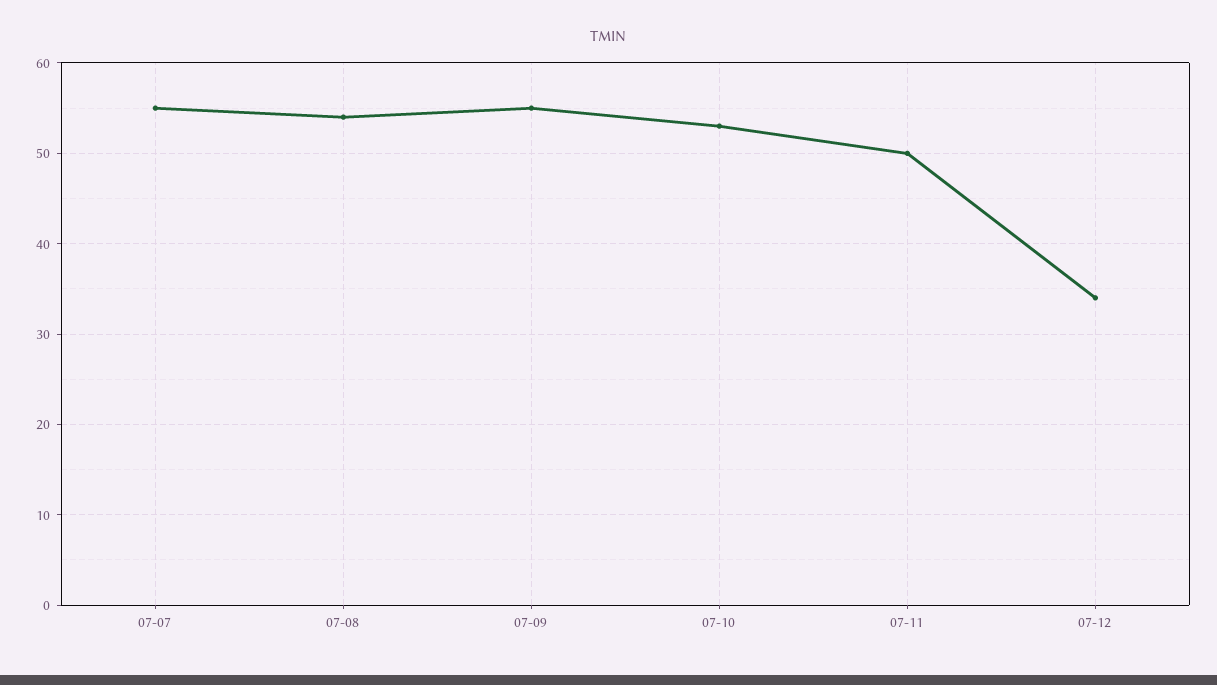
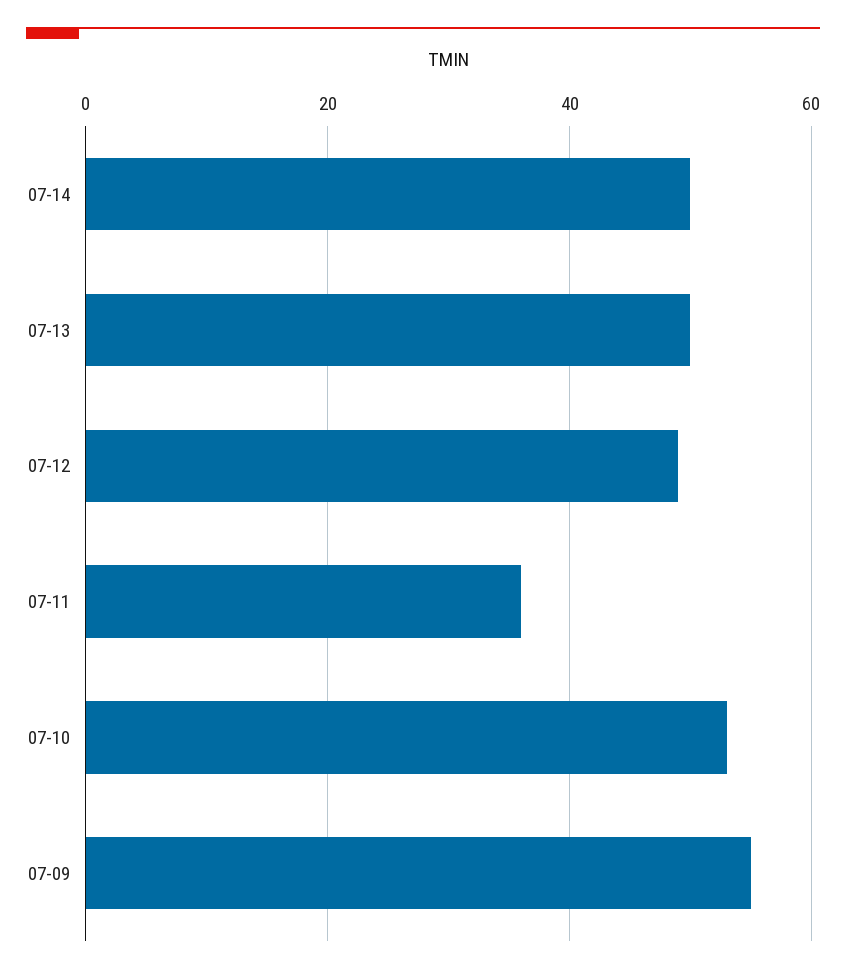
07-07: 55 -> none
07-08: 54 -> none
07-11: 50 -> 35
07-12: 34 -> 50
07-14: none -> 50
07-13: none -> 50

